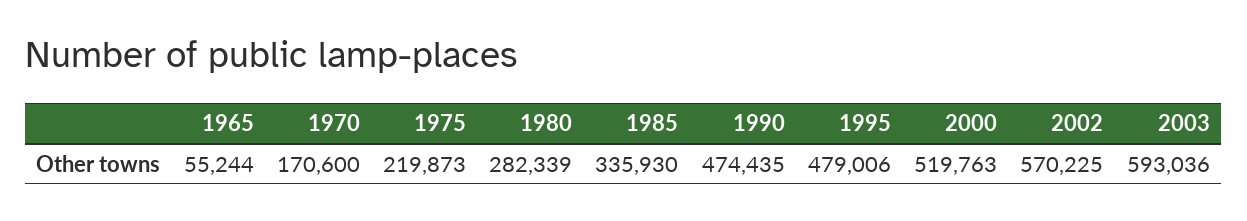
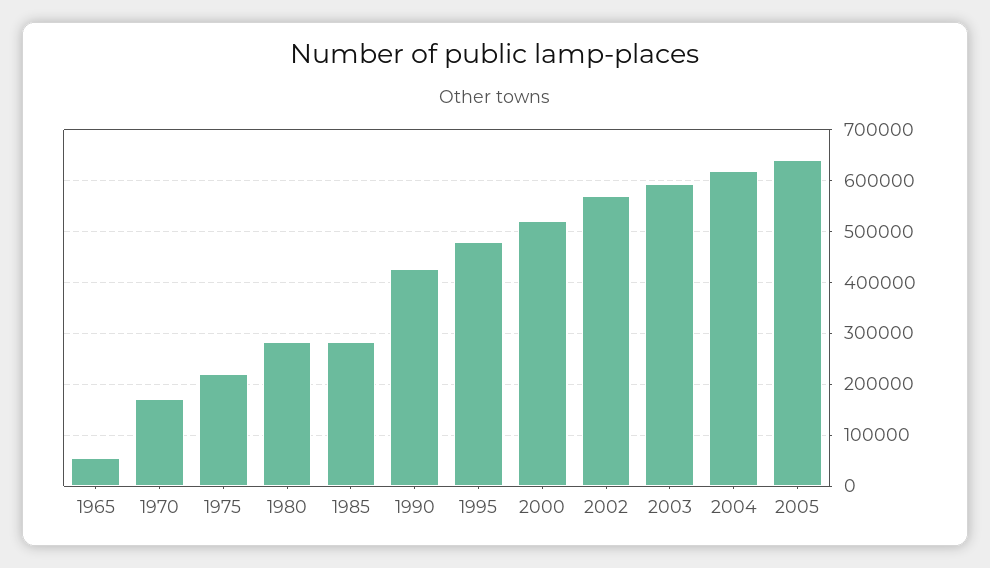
1985: 335930 -> 280000
1990: 474435 -> 420000
2004: none -> 620000
2005: none -> 640000

